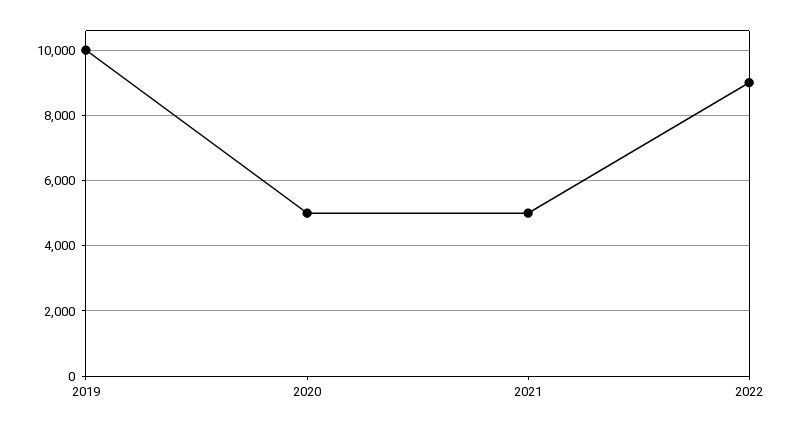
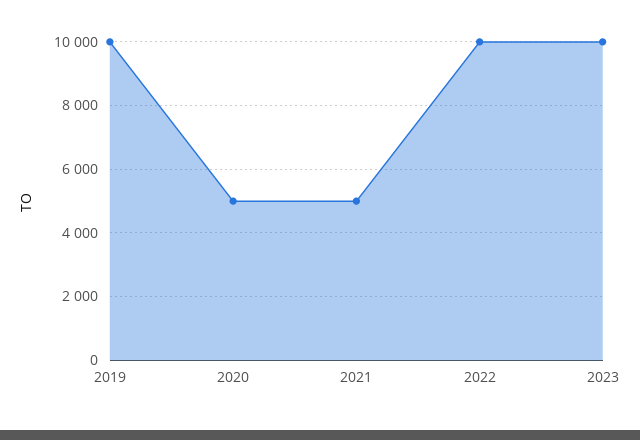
2022: 9000 -> 10000
2023: none -> 10000

